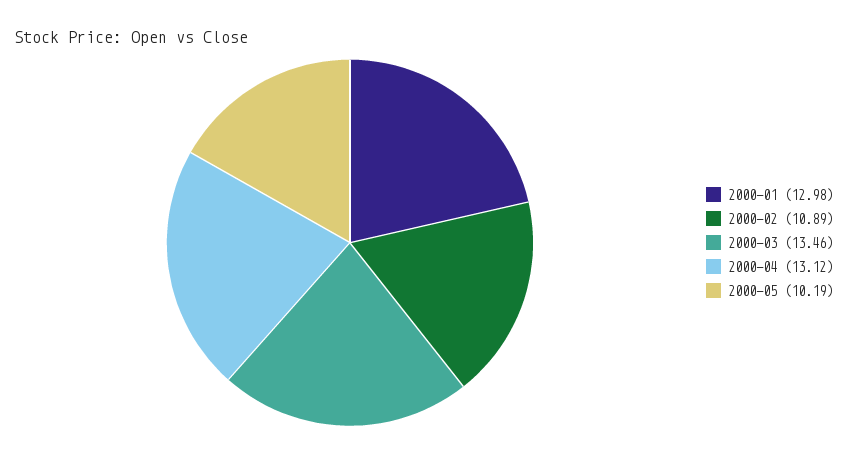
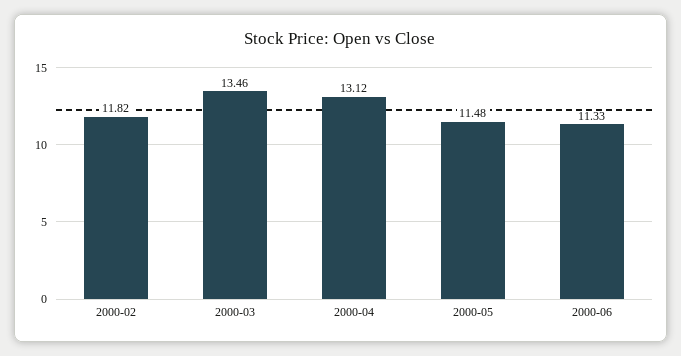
2000-01: 12.98 -> none
2000-02: 10.89 -> 11.82
2000-05: 10.19 -> 11.48
2000-06: none -> 11.33

